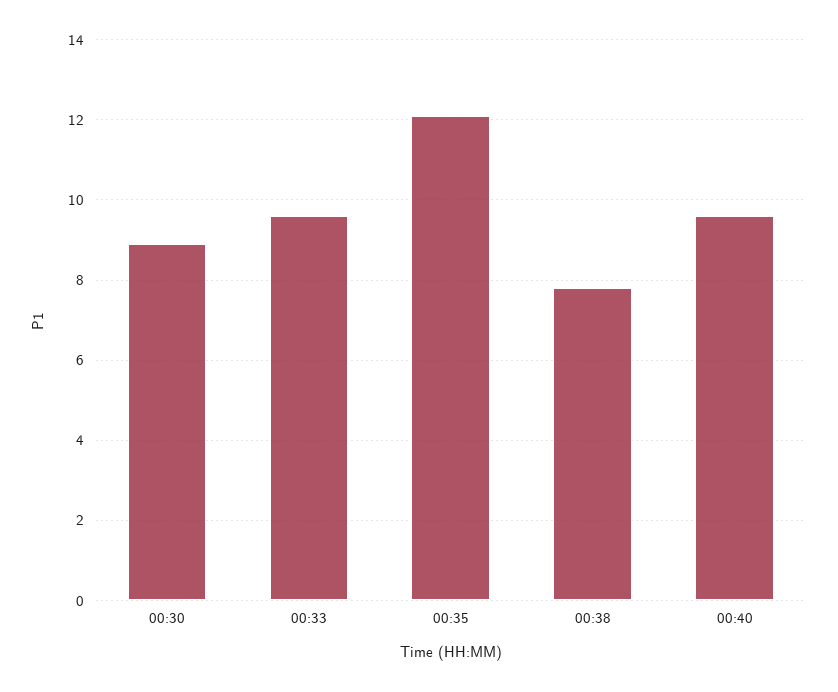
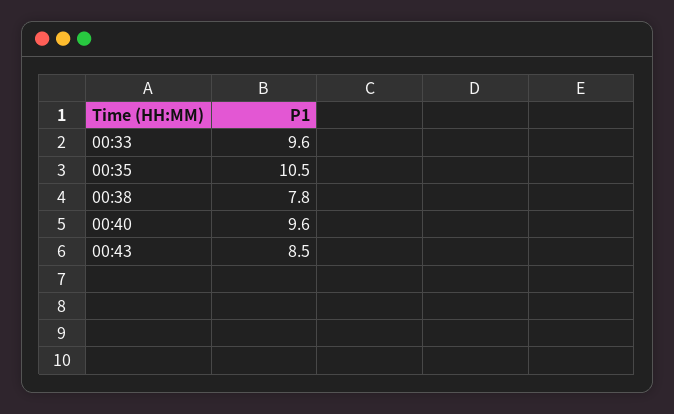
00:30: 9 -> none
00:35: 12 -> 10.5
00:43: none -> 8.5

